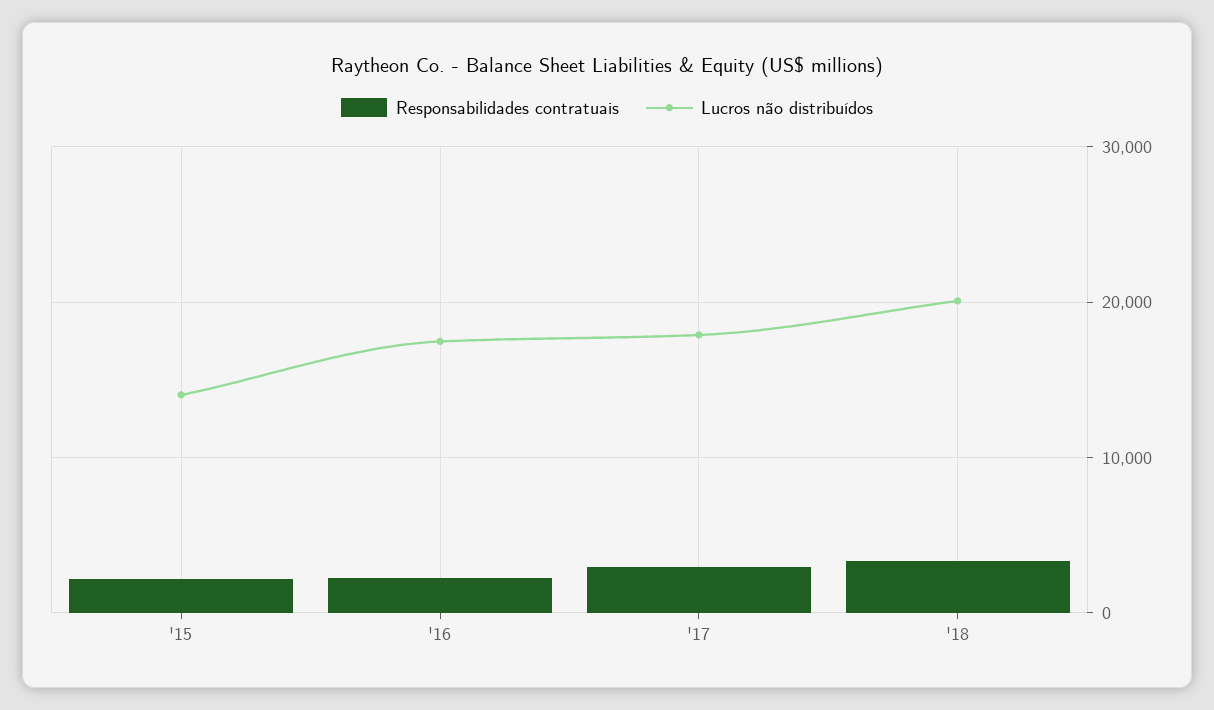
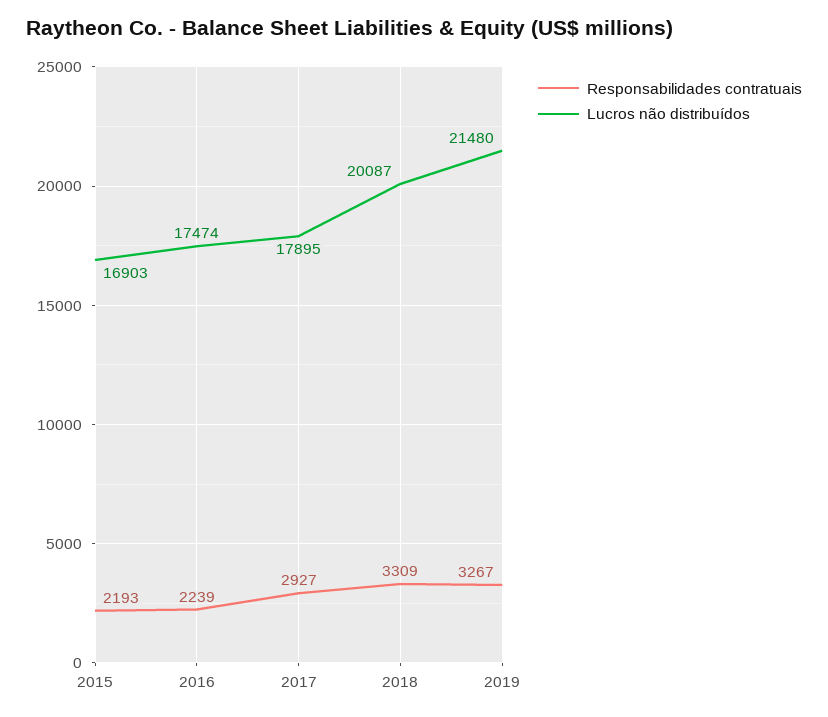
Lucros não distribuídos, '15: 14000 -> 16903
Responsabilidades contratuais, 2019: none -> 3267
Lucros não distribuídos, 2019: none -> 21480

